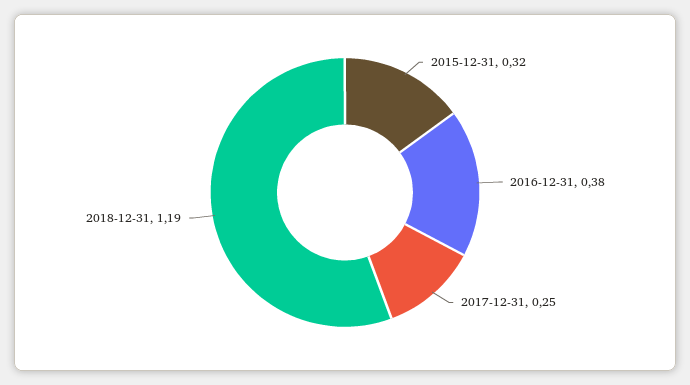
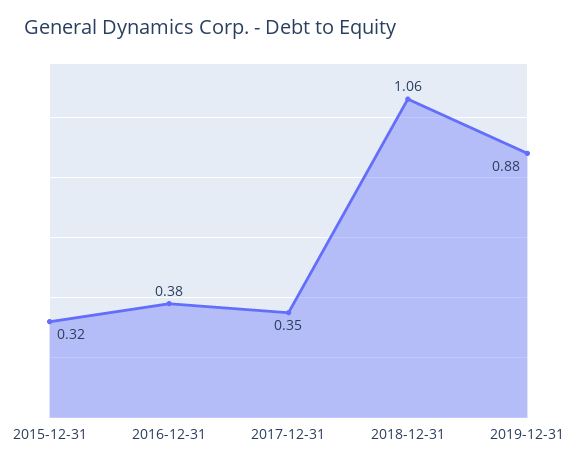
2017-12-31: 0.25 -> 0.35
2018-12-31: 1.19 -> 1.06
2019-12-31: none -> 0.88

